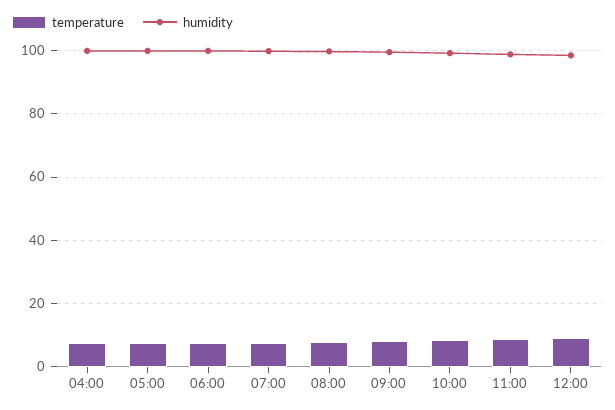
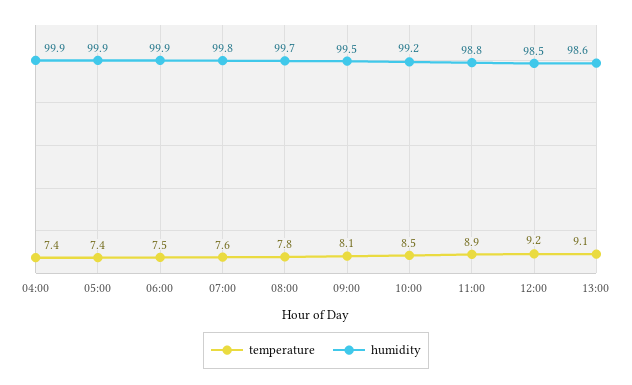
temperature, 13:00: none -> 9.1
humidity, 13:00: none -> 98.6

